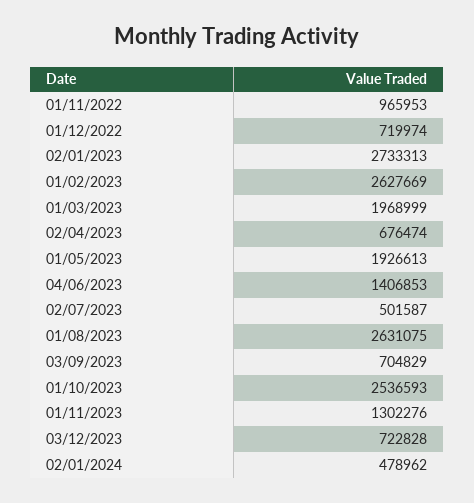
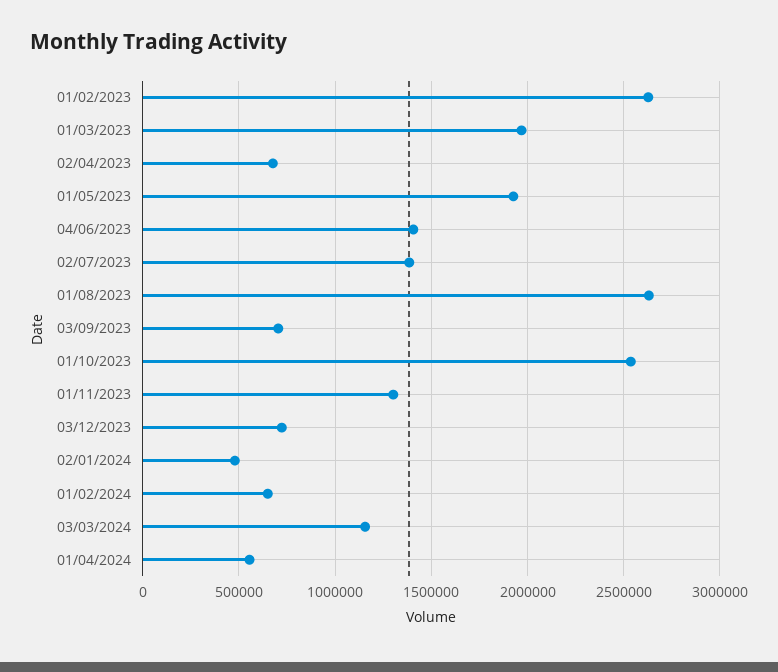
01/11/2022: 965953 -> none
01/12/2022: 719974 -> none
02/01/2023: 2733313 -> none
02/07/2023: 501587 -> 1400000
01/02/2024: none -> 650000
03/03/2024: none -> 1150000
01/04/2024: none -> 550000

